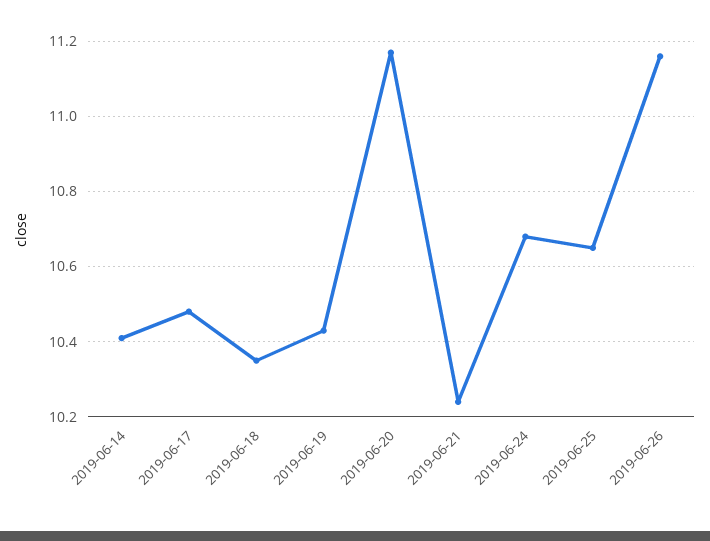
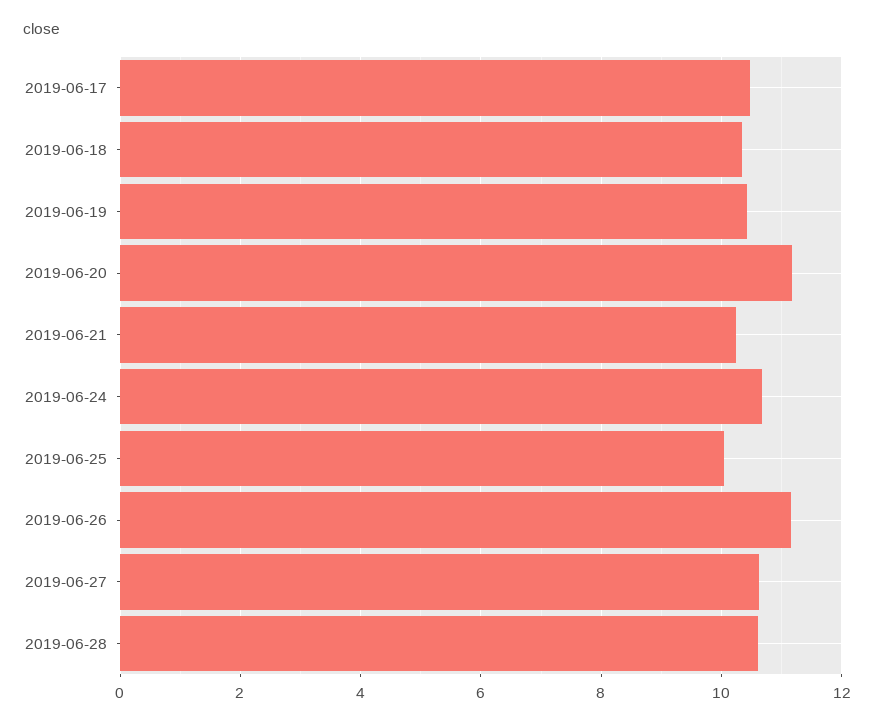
2019-06-14: 10.4 -> none
2019-06-25: 10.65 -> 10
2019-06-27: none -> 10.6
2019-06-28: none -> 10.6

